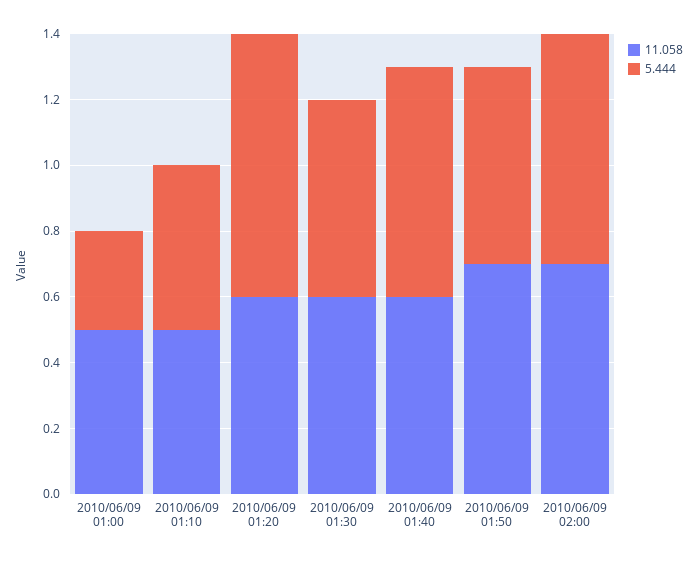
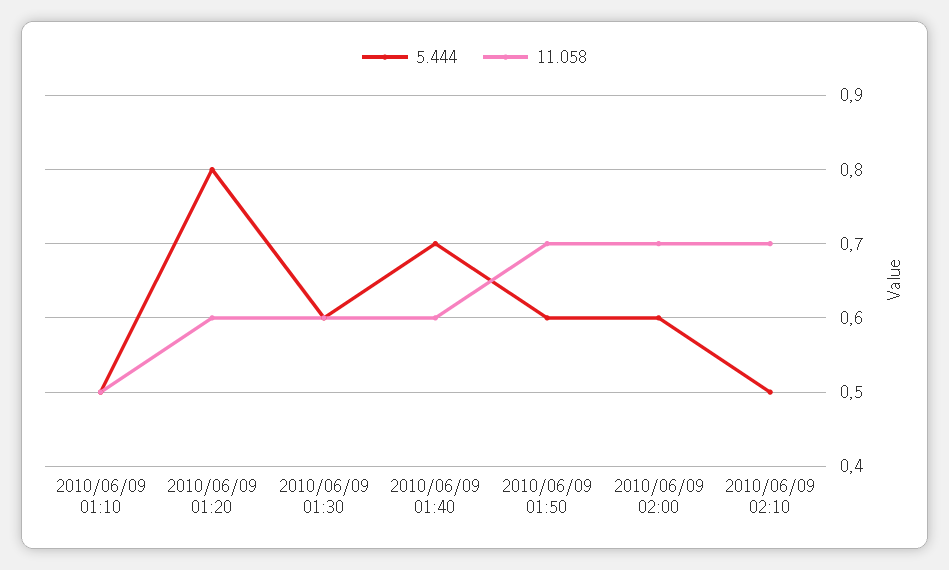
11.058, 2010/06/09 01:00: 0.5 -> none
5.444, 2010/06/09 01:00: 0.3 -> none
5.444, 2010/06/09 02:00: 0.7 -> 0.6
5.444, 2010/06/09 02:10: none -> 0.5
11.058, 2010/06/09 02:10: none -> 0.7

